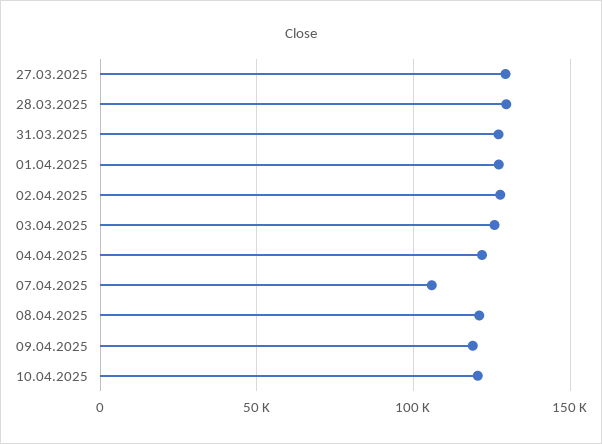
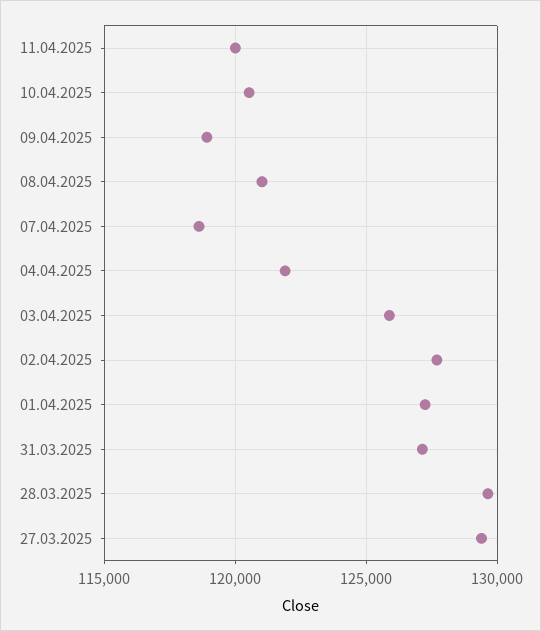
07.04.2025: 105000 -> 118500
11.04.2025: none -> 120000

